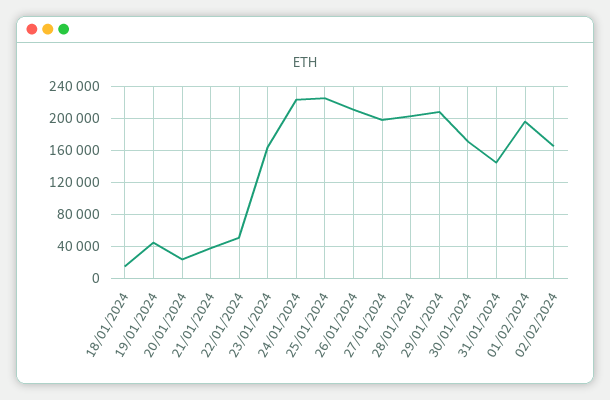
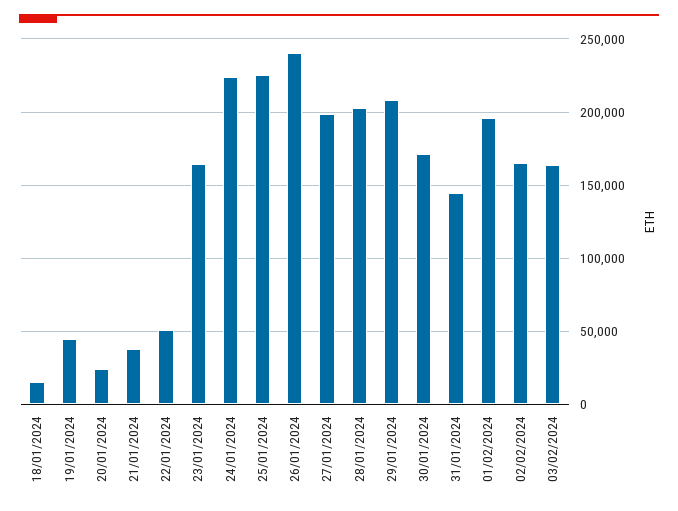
26/01/2024: 210000 -> 240000
03/02/2024: none -> 165000

